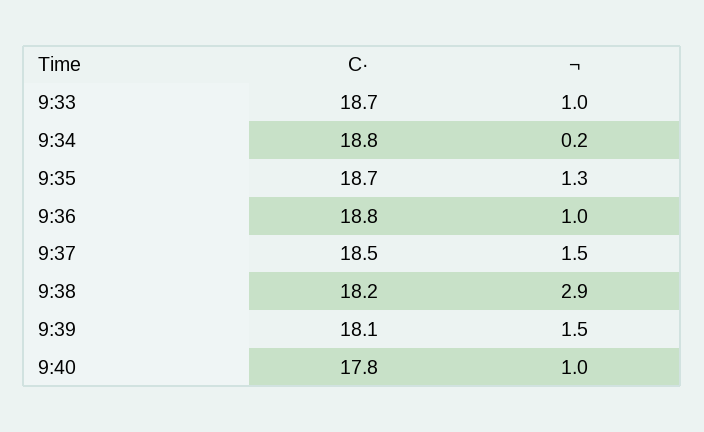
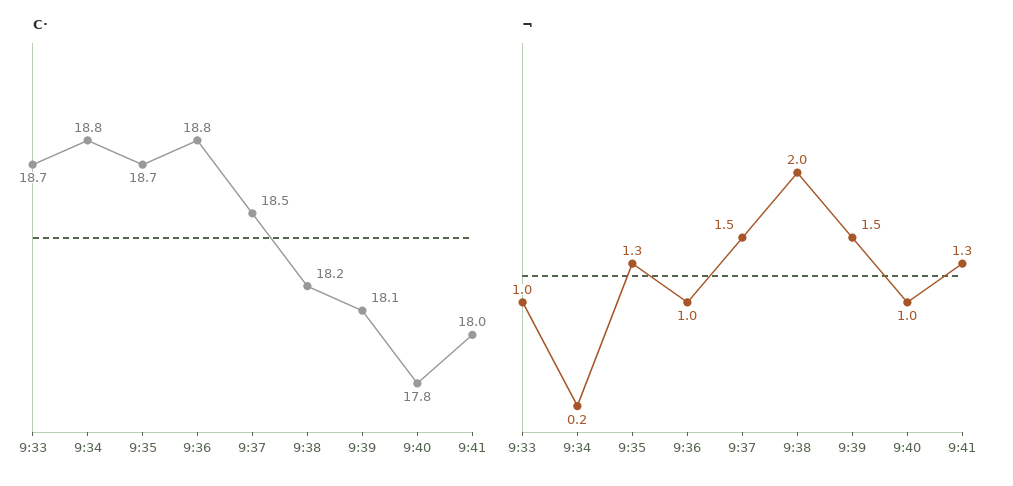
¬, 9:38: 2.9 -> 2
C·, 9:41: none -> 18
¬, 9:41: none -> 1.3

